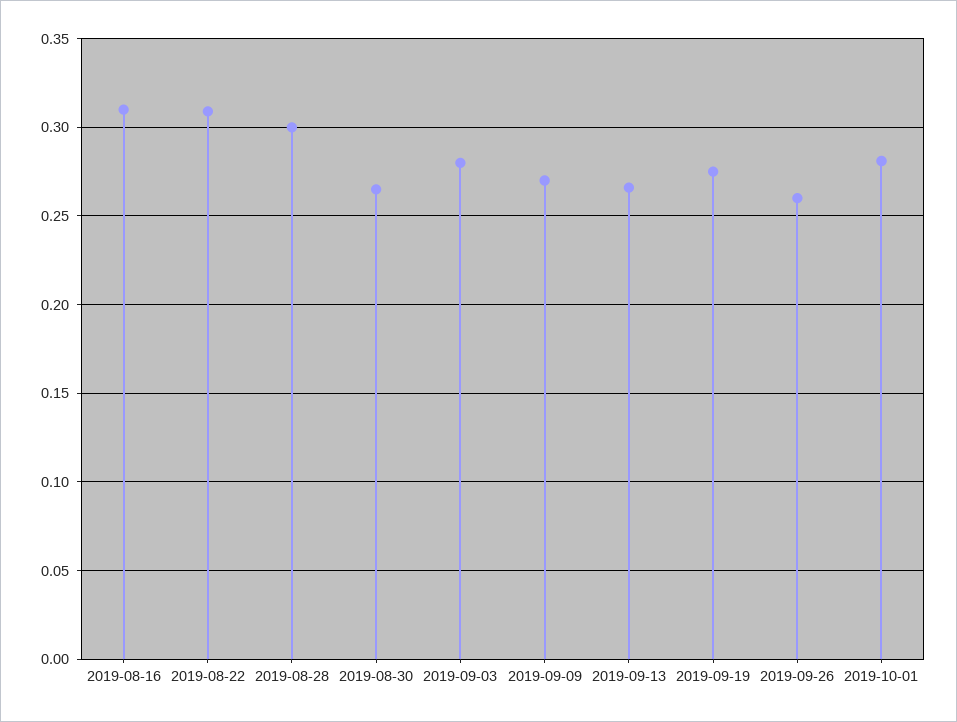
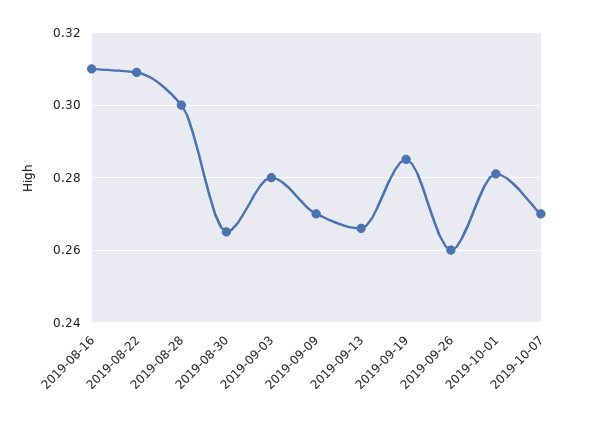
2019-09-19: 0.275 -> 0.285
2019-10-07: none -> 0.27

